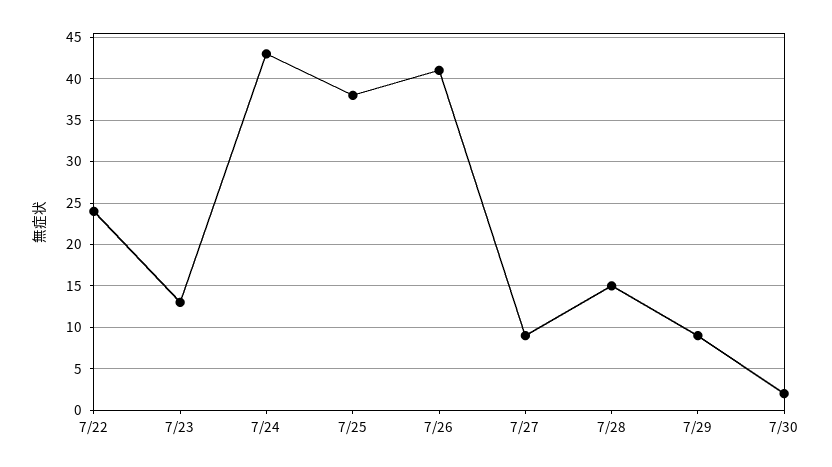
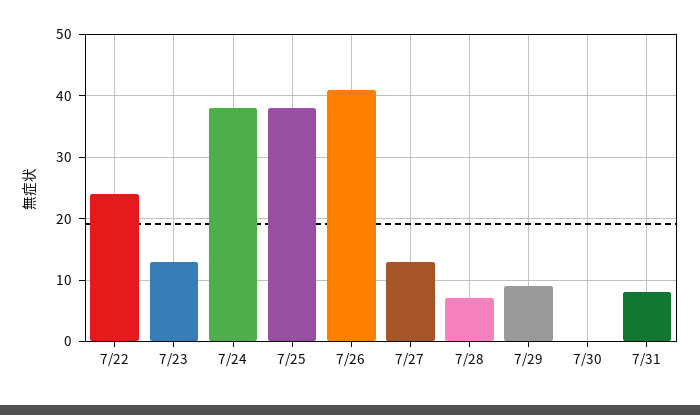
7/24: 43 -> 38
7/27: 9 -> 13
7/28: 15 -> 7
7/30: 2 -> 0
7/31: none -> 8

